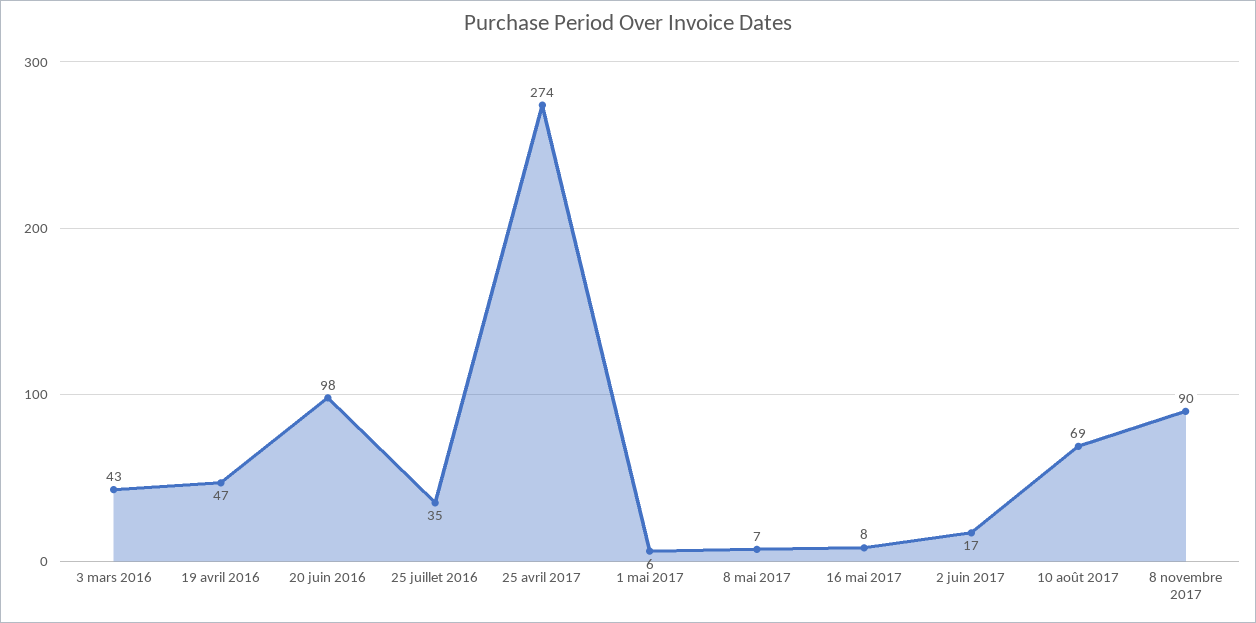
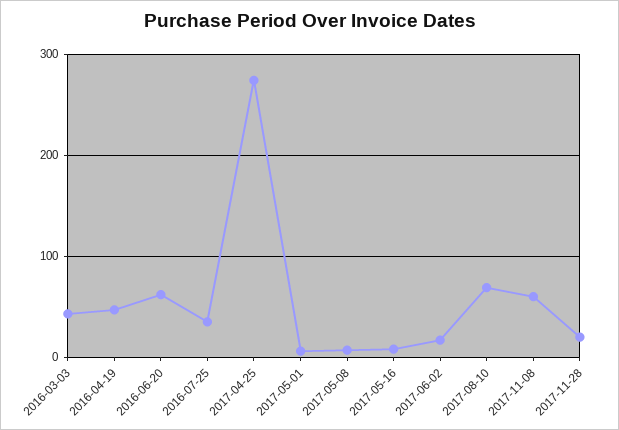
20 juin 2016: 98 -> 60
8 novembre 2017: 90 -> 60
2017-11-28: none -> 20

